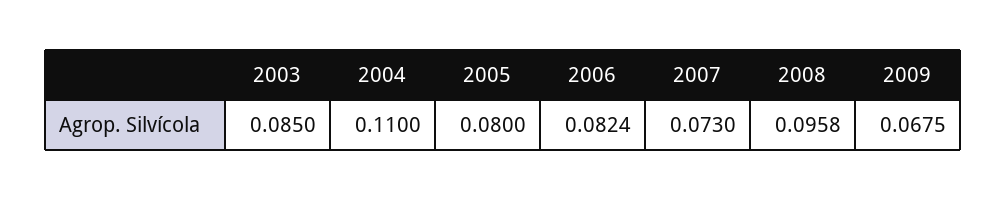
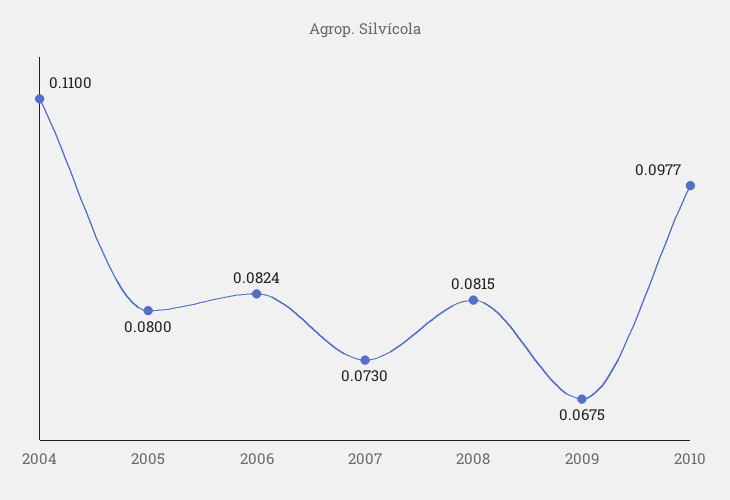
2003: 0.085 -> none
2008: 0.0958 -> 0.0815
2010: none -> 0.0977

